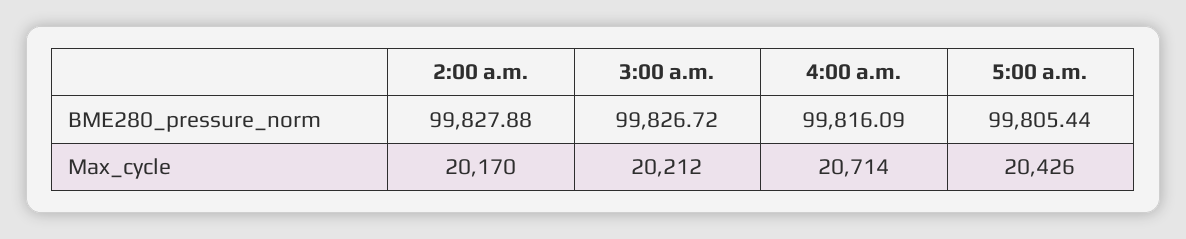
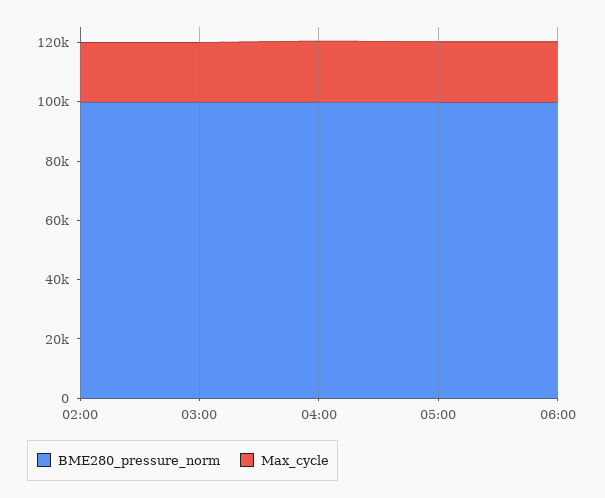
BME280_pressure_norm, 06:00: none -> 100000
Max_cycle, 06:00: none -> 20000

